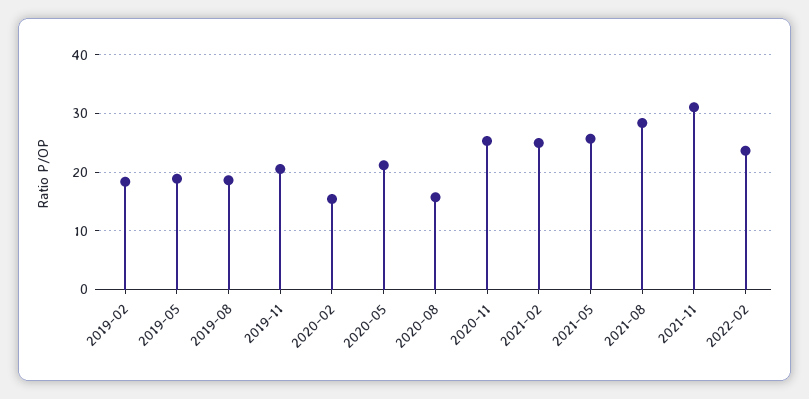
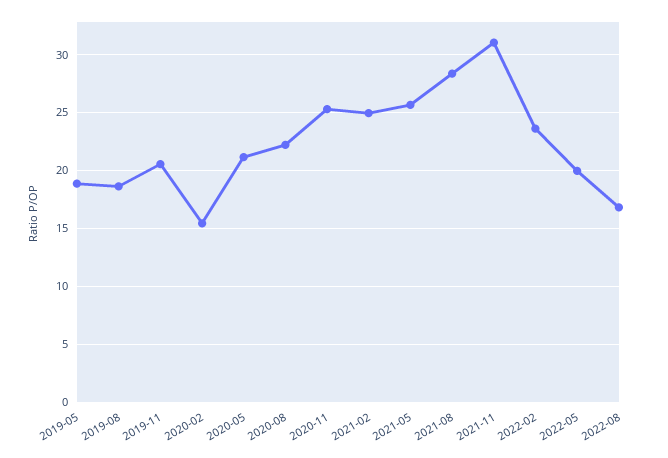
2019-02: 18 -> none
2020-08: 16 -> 22
2022-05: none -> 20
2022-08: none -> 17

